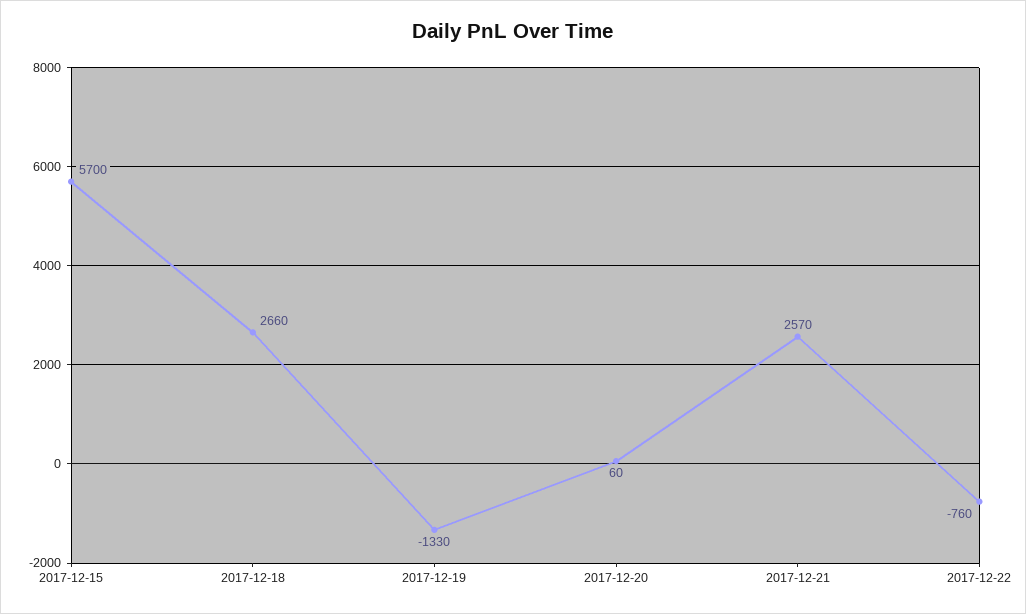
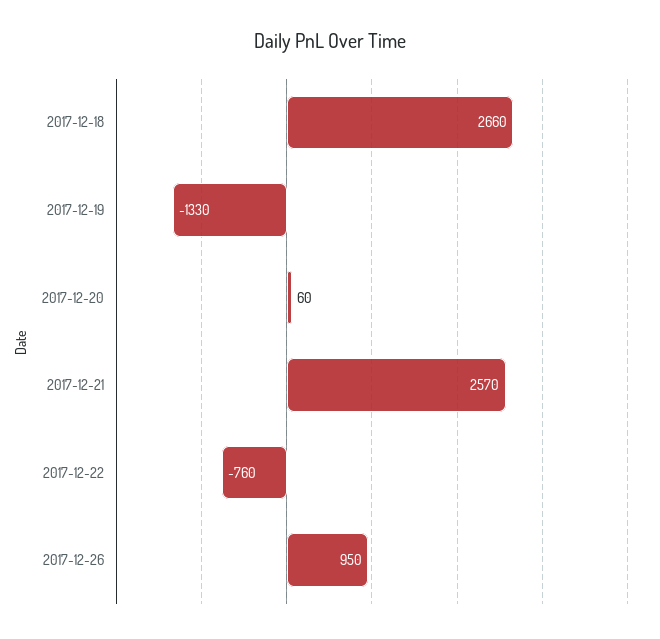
2017-12-15: 5700 -> none
2017-12-26: none -> 950

